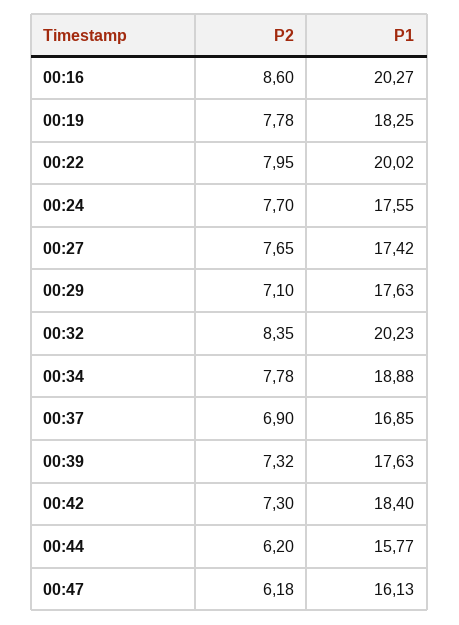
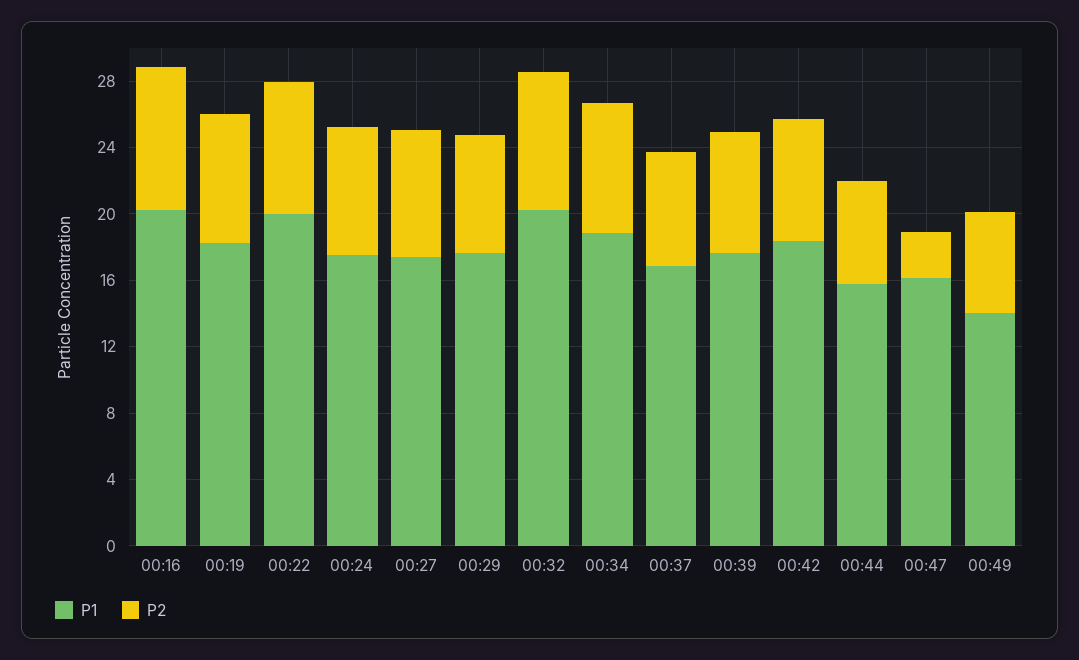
P2, 00:47: 6.18 -> 3
P1, 00:49: none -> 14
P2, 00:49: none -> 6

